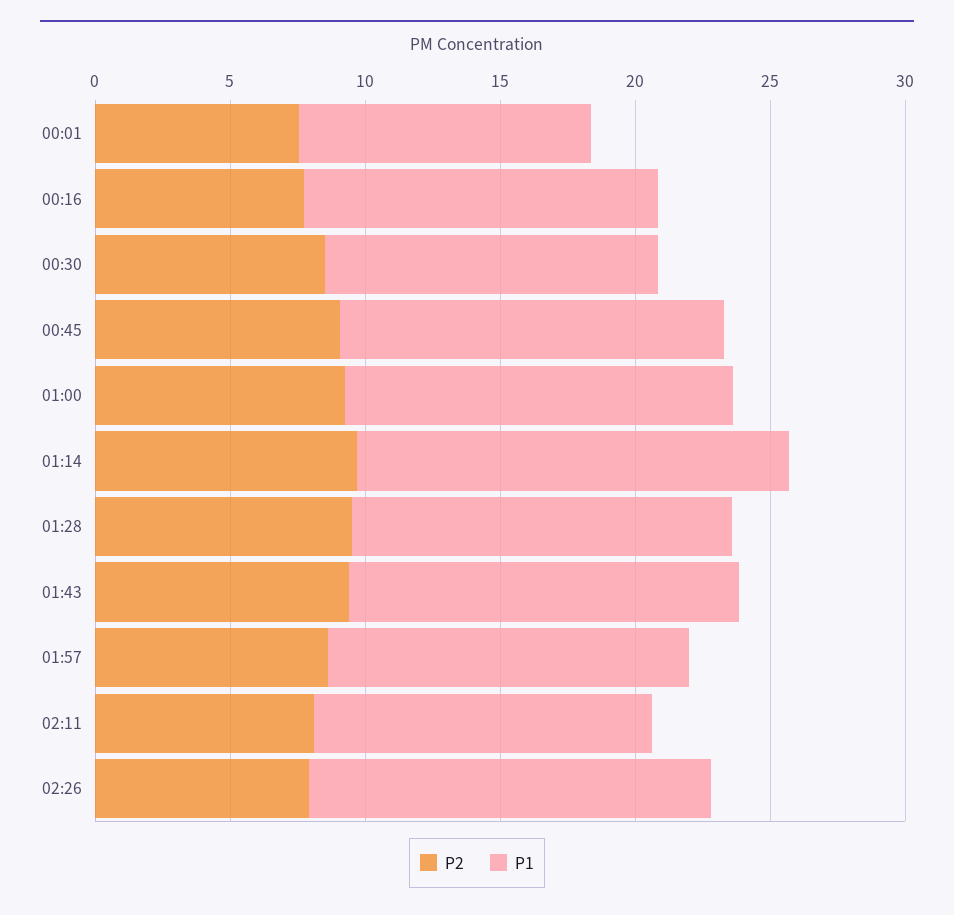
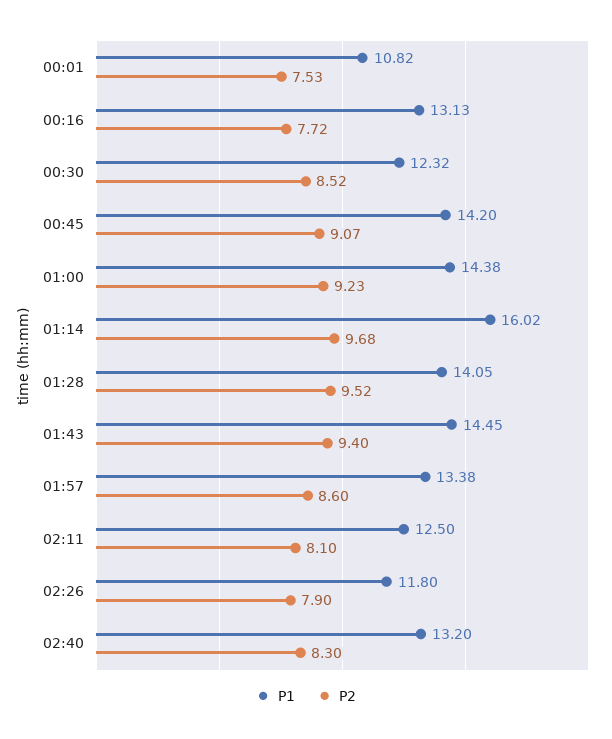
P1, 02:26: 15 -> 11.8
P1, 02:40: none -> 13.2
P2, 02:40: none -> 8.3

